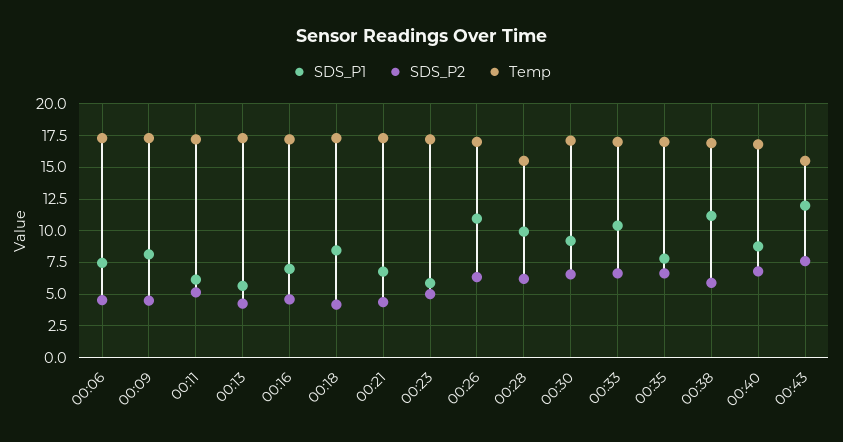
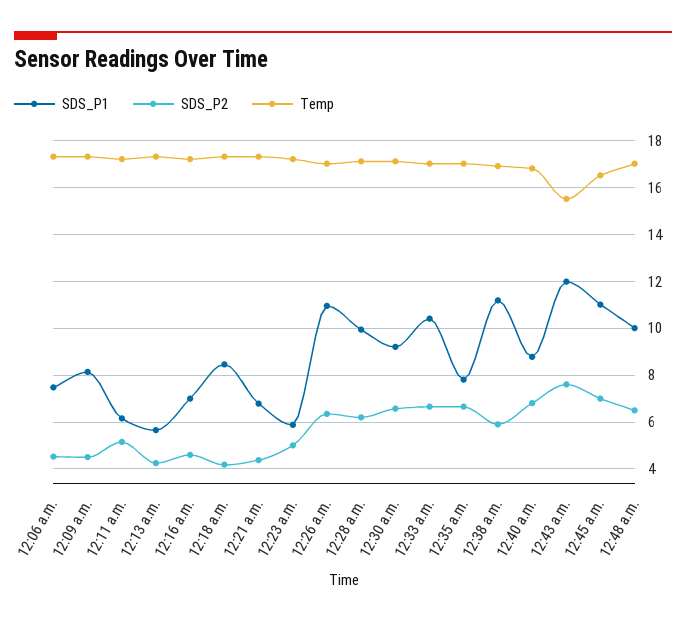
Temp, 00:28: 15.5 -> 17
SDS_P1, 12:45 a.m.: none -> 11
SDS_P2, 12:45 a.m.: none -> 7
Temp, 12:45 a.m.: none -> 16.5
SDS_P1, 12:48 a.m.: none -> 10
SDS_P2, 12:48 a.m.: none -> 6.5
Temp, 12:48 a.m.: none -> 17

